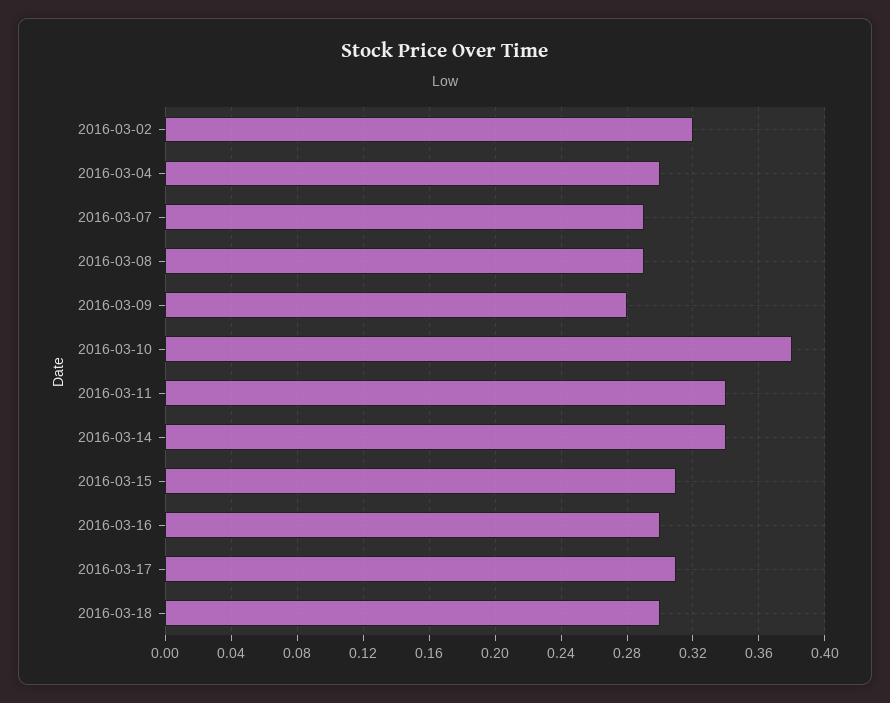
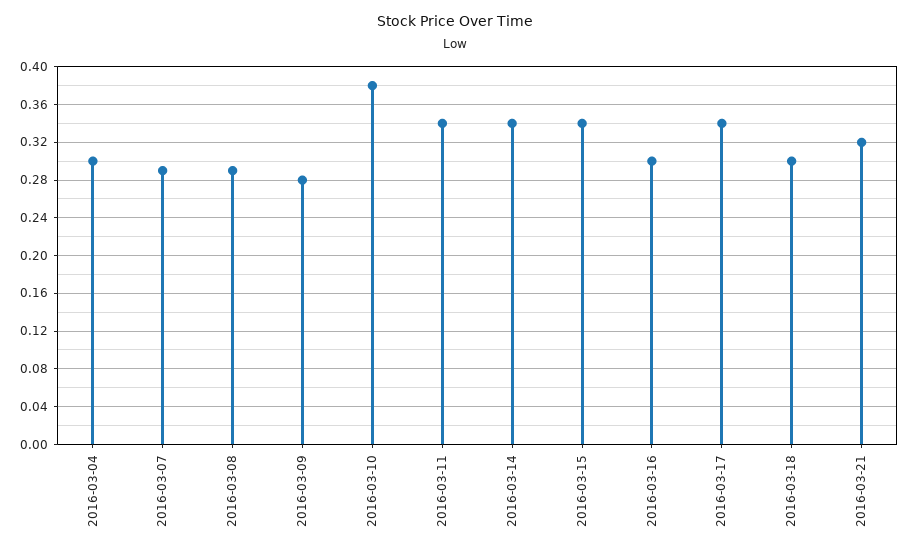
2016-03-02: 0.32 -> none
2016-03-15: 0.31 -> 0.34
2016-03-17: 0.31 -> 0.34
2016-03-21: none -> 0.32

